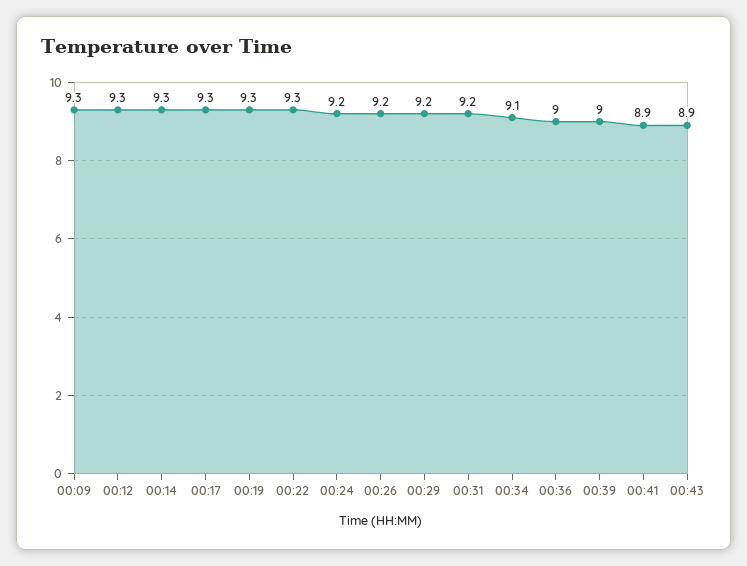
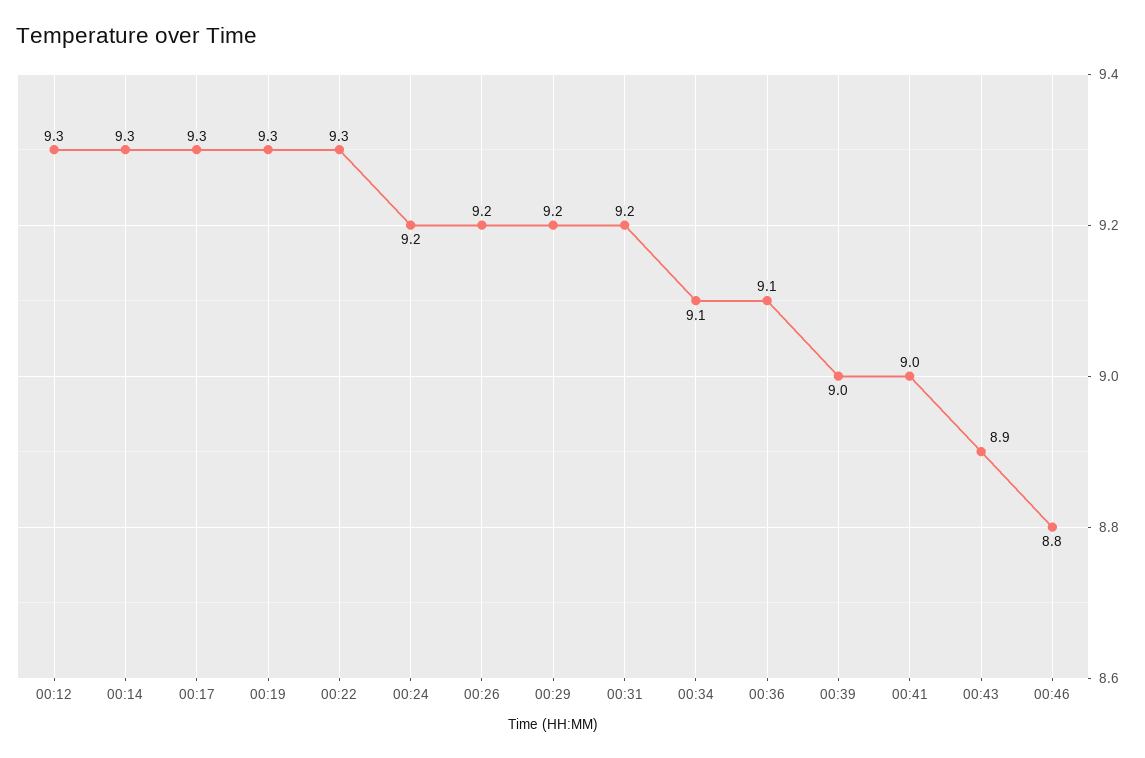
00:09: 9.3 -> none
00:36: 9 -> 9.1
00:41: 8.9 -> 9
00:46: none -> 8.8

